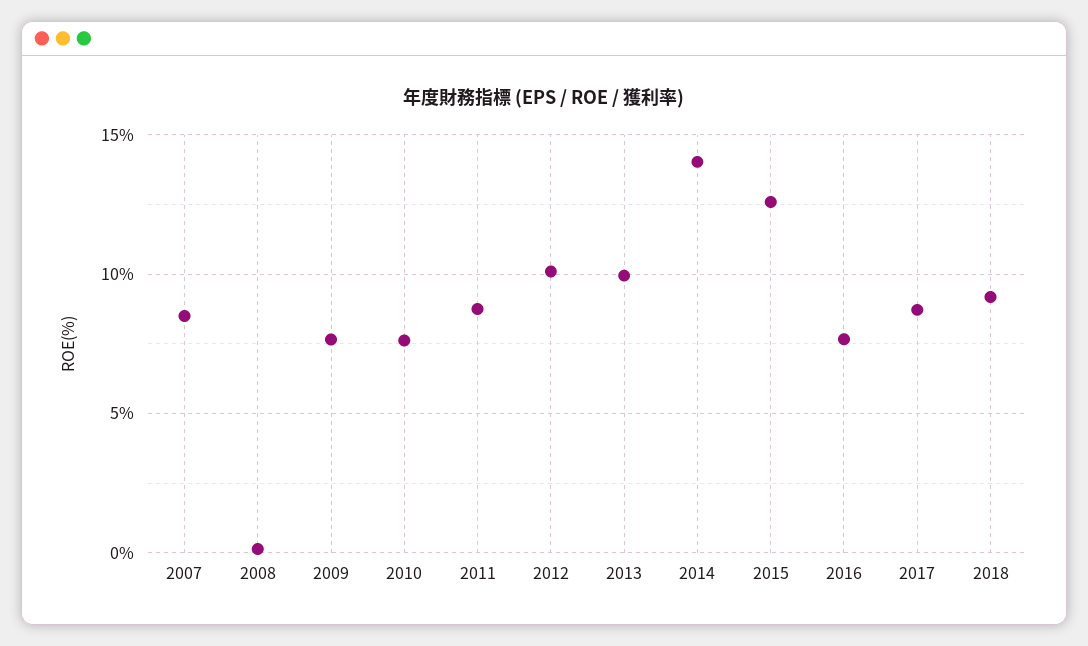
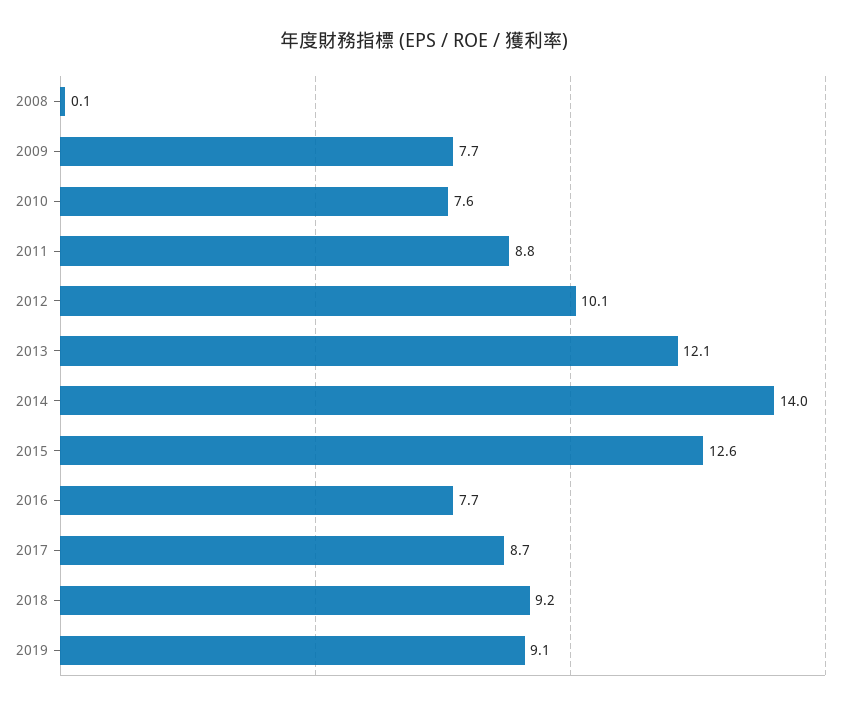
2007: 8.5 -> none
2013: 10 -> 12.1
2019: none -> 9.1

